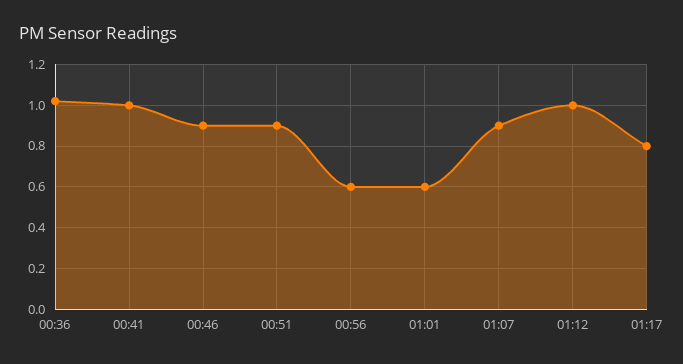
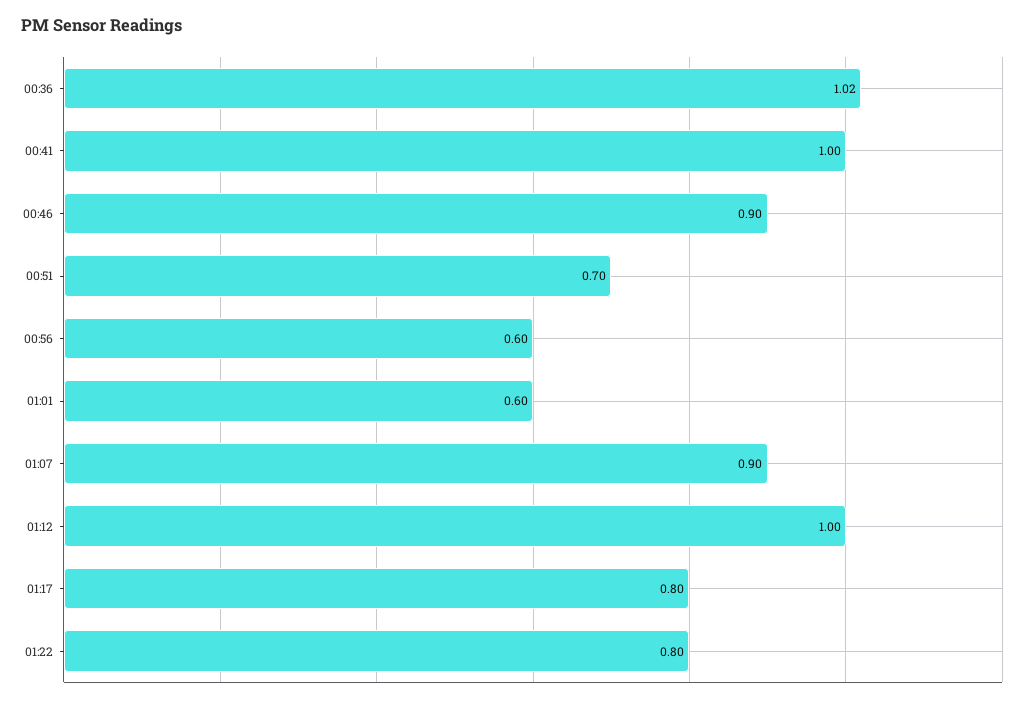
00:51: 0.9 -> 0.7
01:22: none -> 0.8

